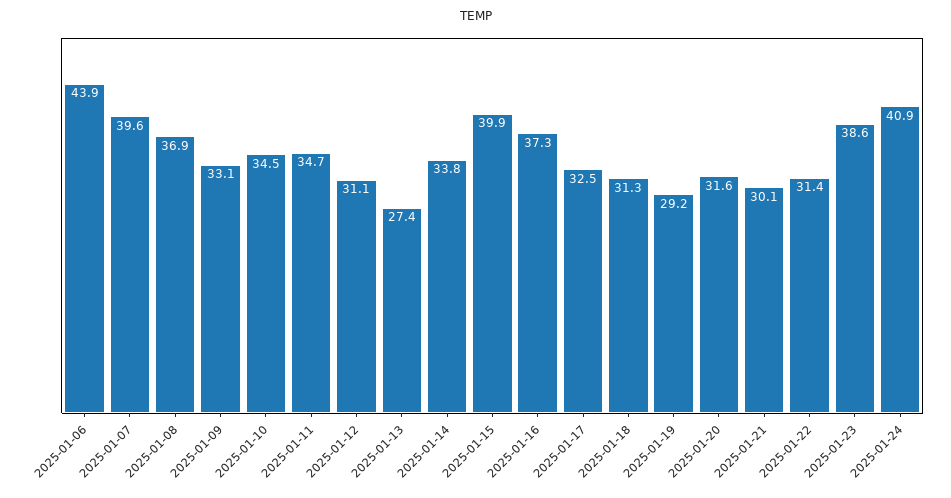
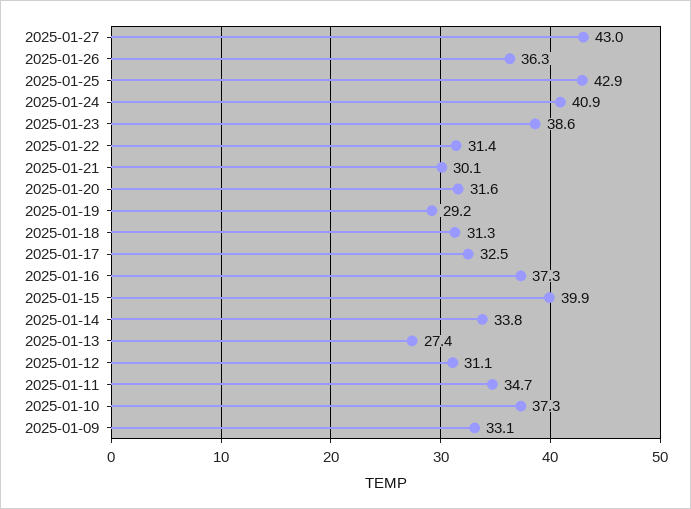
2025-01-06: 43.9 -> none
2025-01-07: 39.6 -> none
2025-01-08: 36.9 -> none
2025-01-10: 34.5 -> 37.3
2025-01-27: none -> 43
2025-01-26: none -> 36.3
2025-01-25: none -> 42.9

